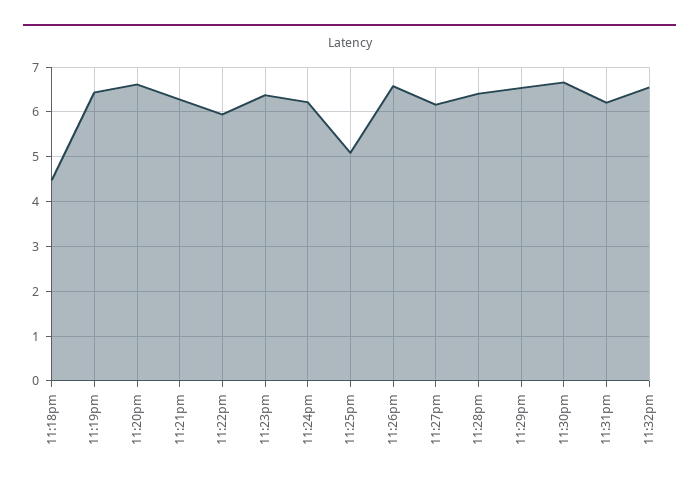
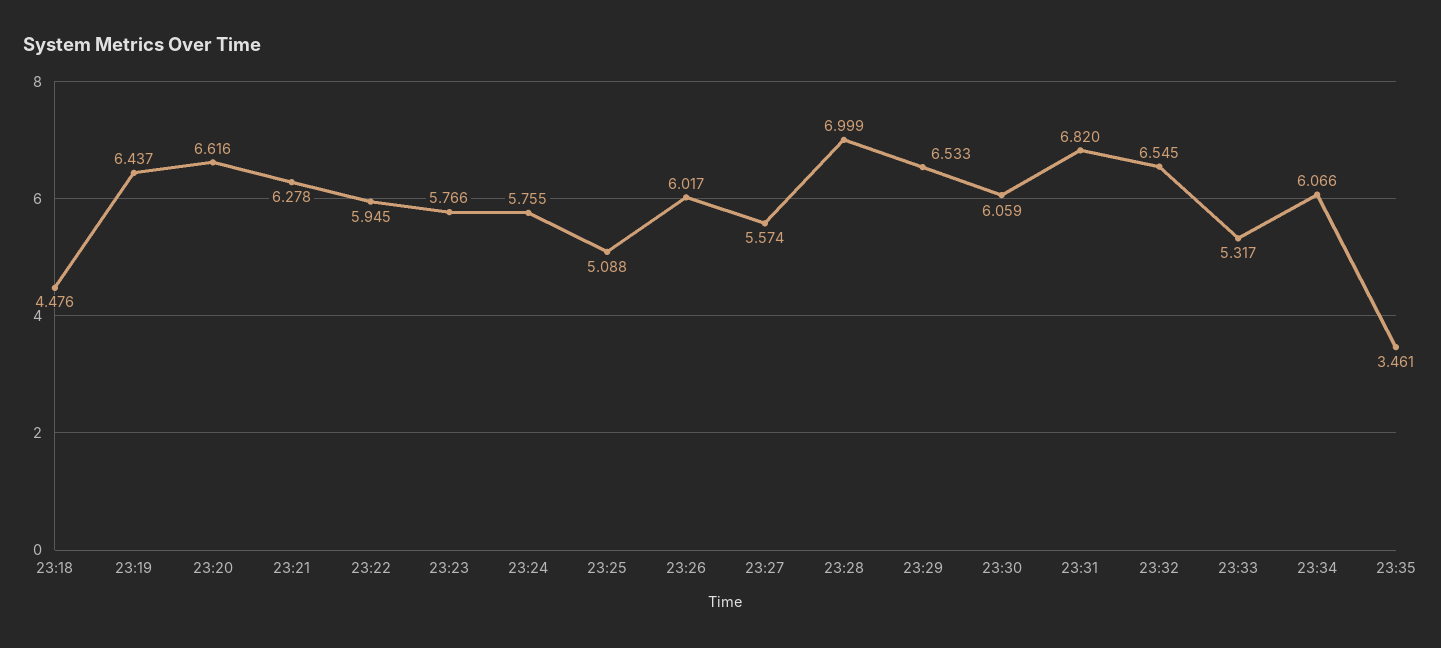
11:23pm: 6.4 -> 5.766
11:24pm: 6.2 -> 5.755
11:26pm: 6.6 -> 6.017
11:27pm: 6.2 -> 5.574
11:28pm: 6.4 -> 6.999
11:30pm: 6.6 -> 6.059
11:31pm: 6.2 -> 6.82
23:33: none -> 5.317
23:34: none -> 6.066
23:35: none -> 3.461

